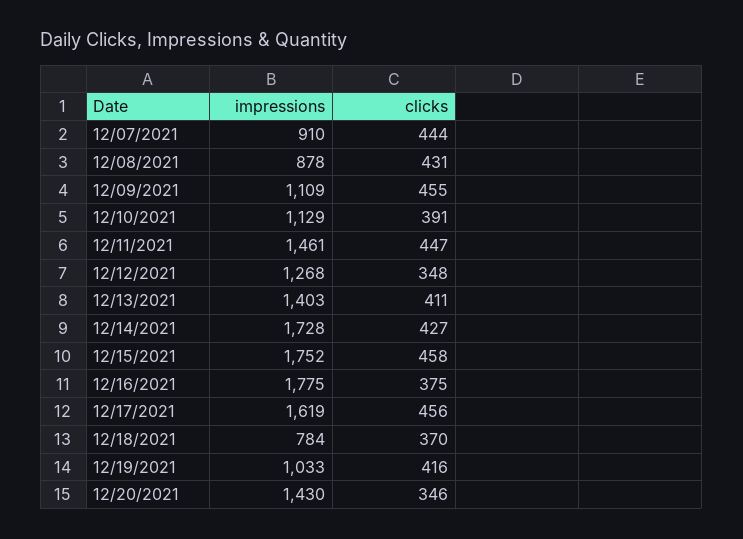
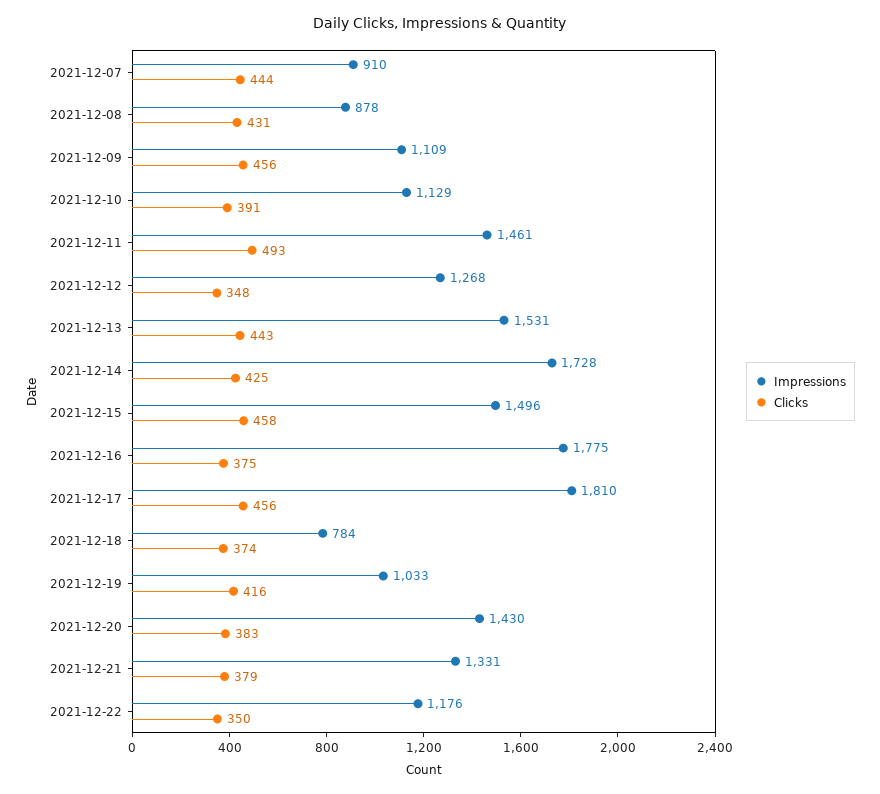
clicks, 12/09/2021: 455 -> 456
clicks, 12/11/2021: 447 -> 493
impressions, 12/13/2021: 1403 -> 1531
clicks, 12/13/2021: 411 -> 443
clicks, 12/14/2021: 427 -> 425
impressions, 12/15/2021: 1752 -> 1496
impressions, 12/17/2021: 1619 -> 1810
clicks, 12/18/2021: 370 -> 374
clicks, 12/20/2021: 346 -> 383
impressions, 2021-12-21: none -> 1331
clicks, 2021-12-21: none -> 379
impressions, 2021-12-22: none -> 1176
clicks, 2021-12-22: none -> 350

